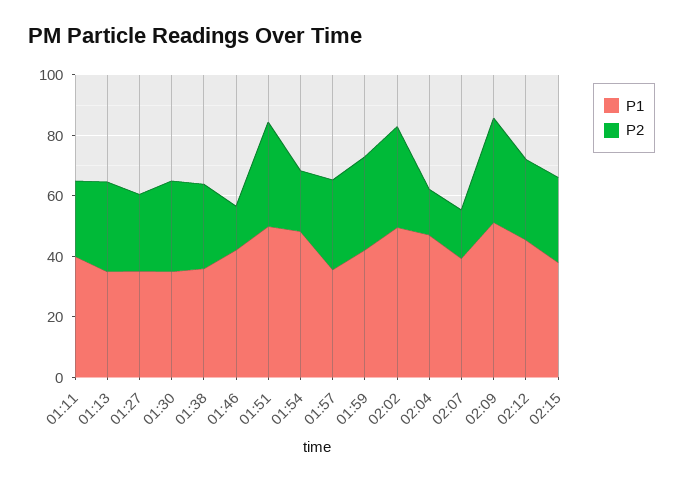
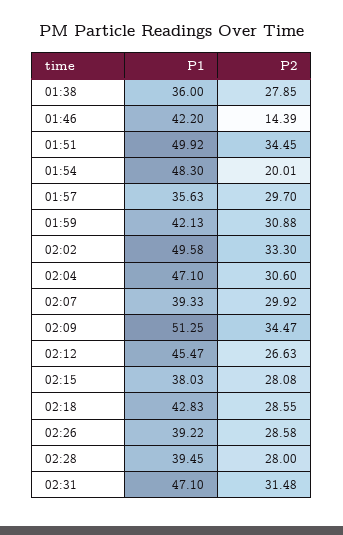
P1, 01:11: 40 -> none
P2, 01:11: 25 -> none
P1, 01:13: 35 -> none
P2, 01:13: 30 -> none
P1, 01:27: 35 -> none
P2, 01:27: 25 -> none
P1, 01:30: 35 -> none
P2, 01:30: 30 -> none
P2, 02:04: 15 -> 30.6
P2, 02:07: 15 -> 29.92
P1, 02:18: none -> 42.83
P2, 02:18: none -> 28.55
P1, 02:26: none -> 39.22
P2, 02:26: none -> 28.58
P1, 02:28: none -> 39.45
P2, 02:28: none -> 28
P1, 02:31: none -> 47.1
P2, 02:31: none -> 31.48

